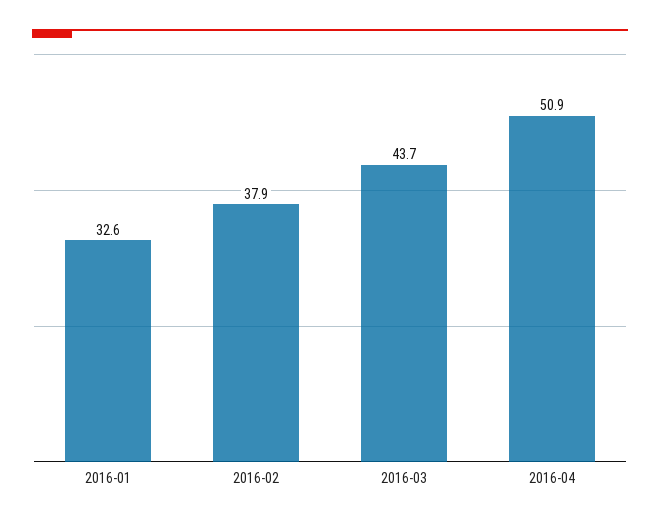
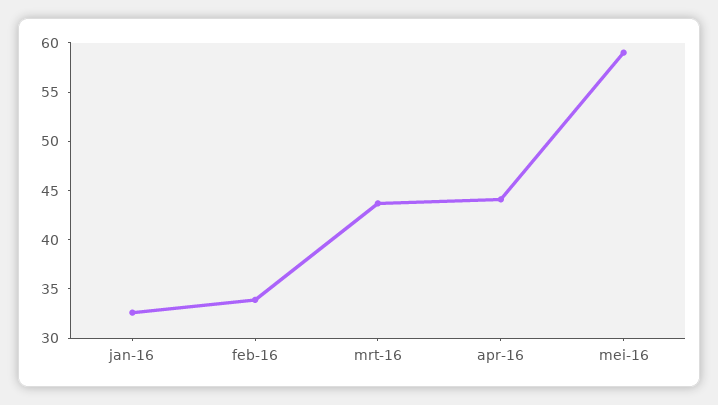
2016-02: 37.9 -> 34
2016-04: 50.9 -> 44
mei-16: none -> 59

